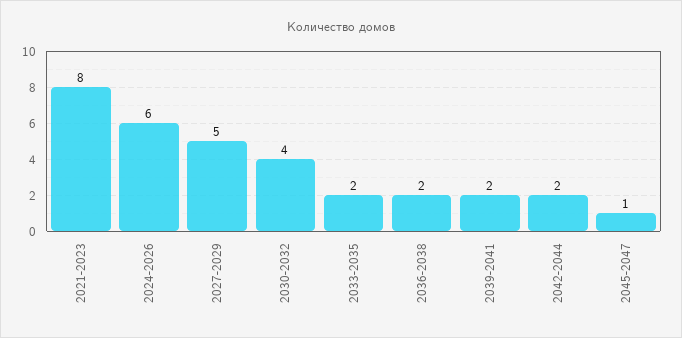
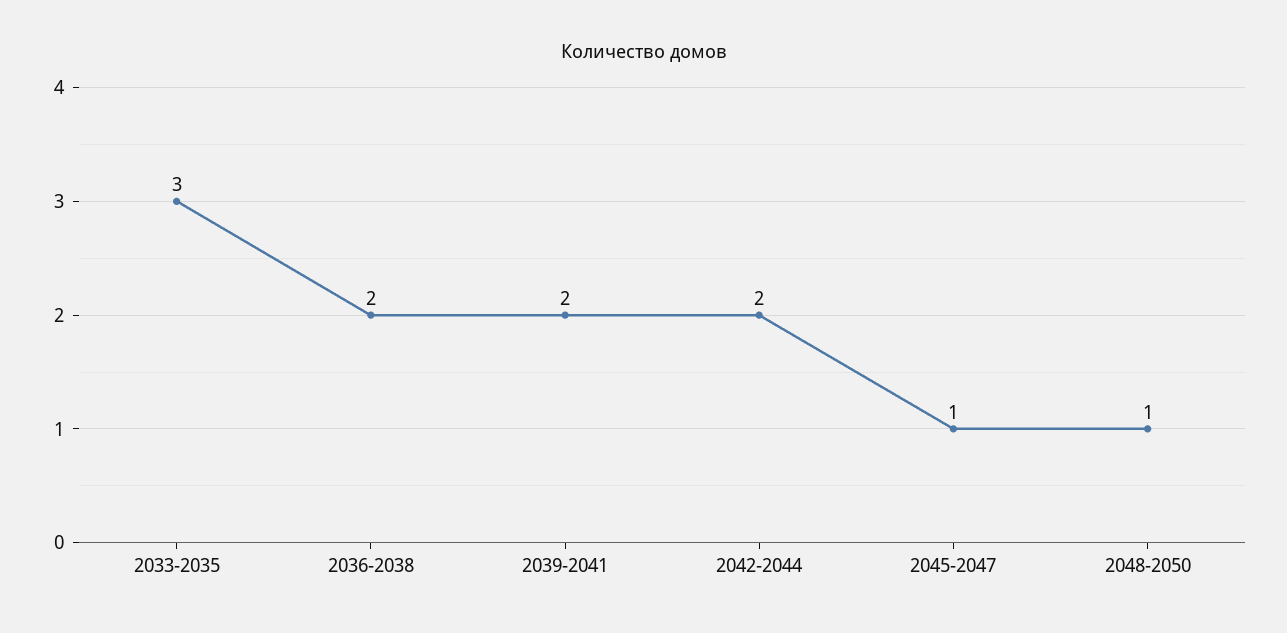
2021-2023: 8 -> none
2024-2026: 6 -> none
2027-2029: 5 -> none
2030-2032: 4 -> none
2033-2035: 2 -> 3
2048-2050: none -> 1

